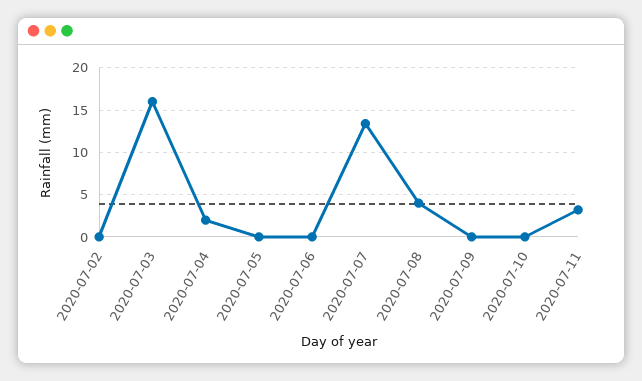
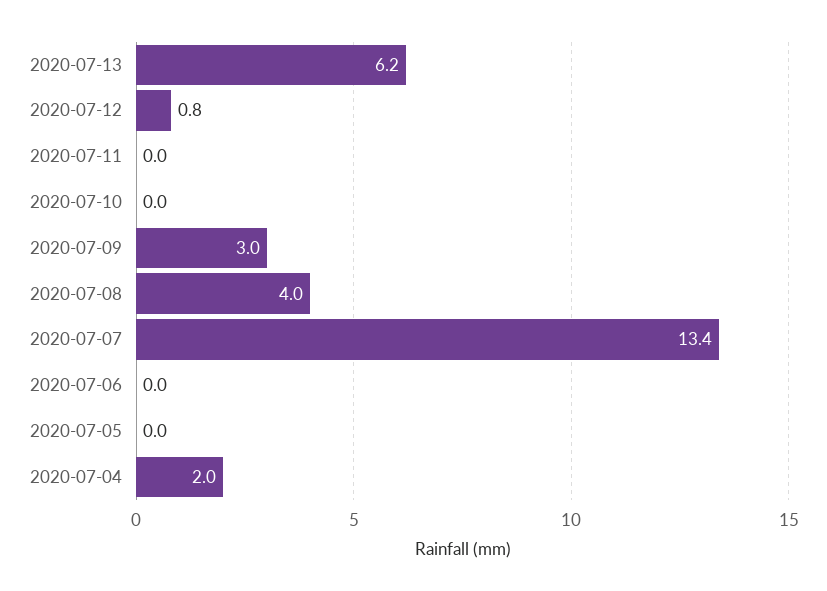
2020-07-02: 0 -> none
2020-07-03: 16 -> none
2020-07-09: 0 -> 3
2020-07-11: 3 -> 0
2020-07-13: none -> 6.2
2020-07-12: none -> 0.8

